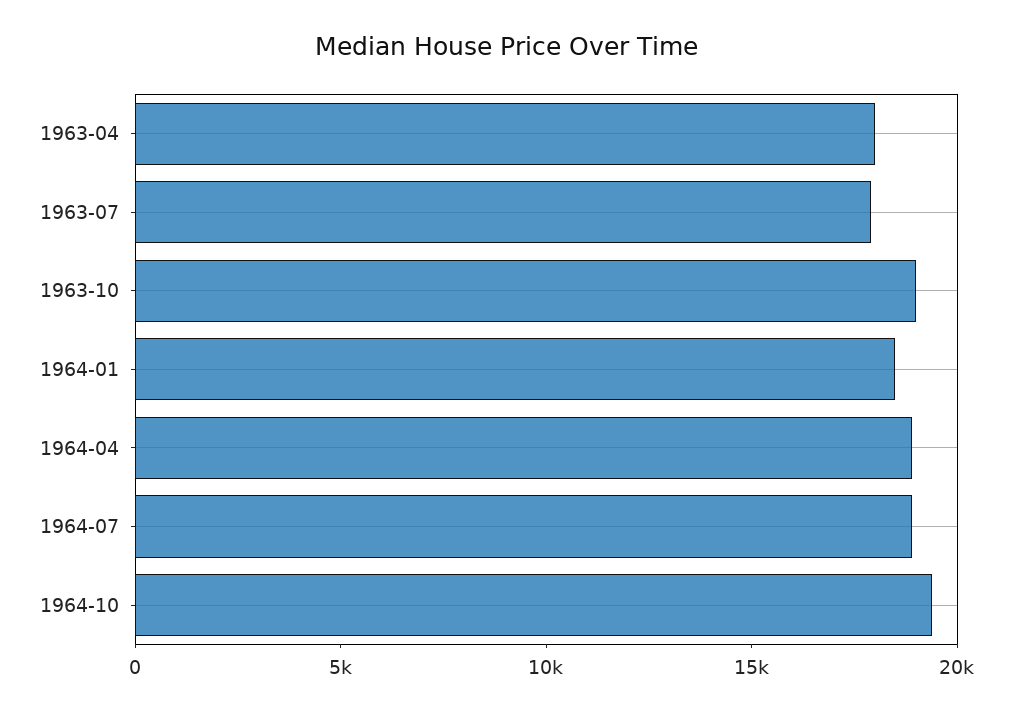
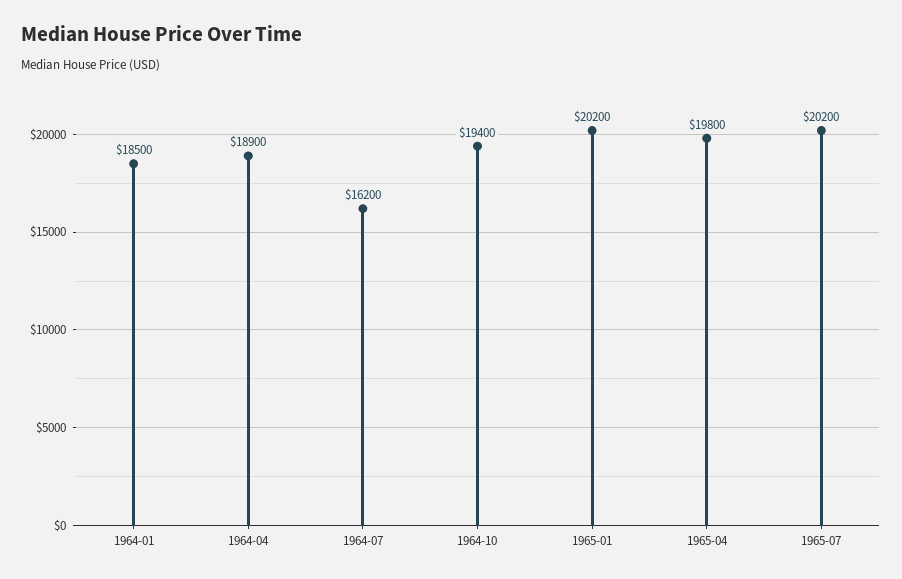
1963-04: 18000 -> none
1963-07: 18000 -> none
1963-10: 19000 -> none
1964-07: 19000 -> 16200
1965-01: none -> 20200
1965-04: none -> 19800
1965-07: none -> 20200

